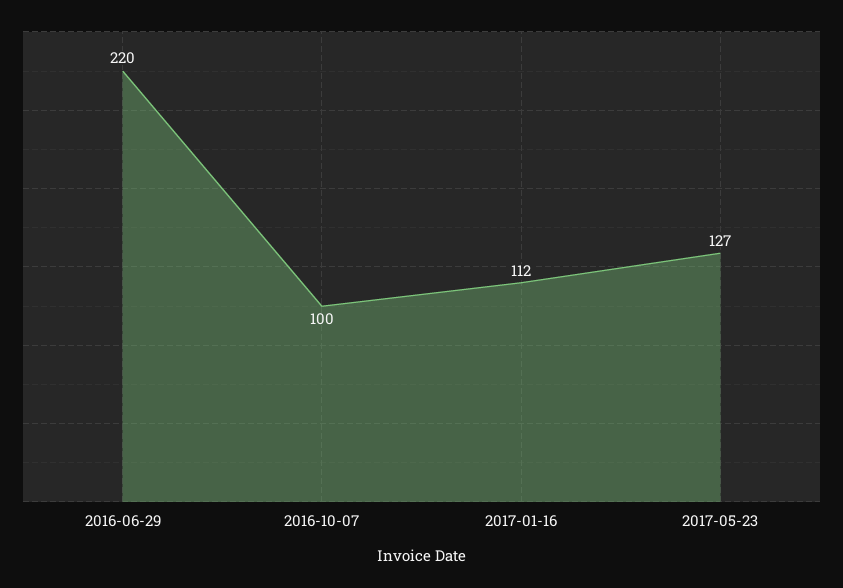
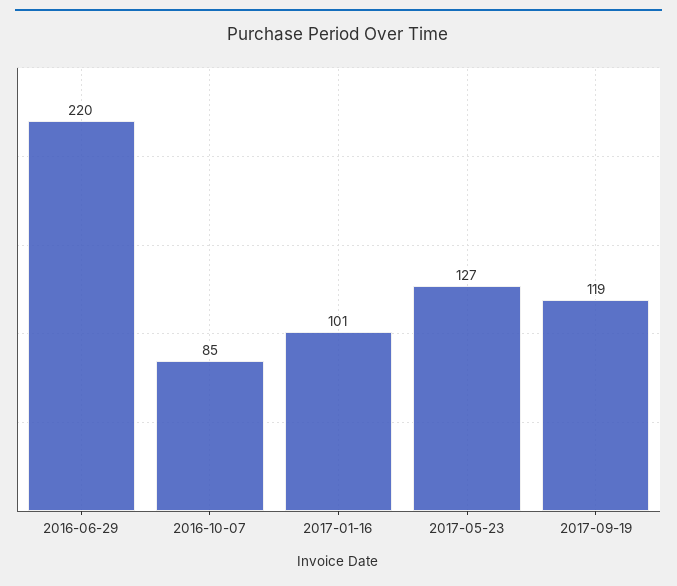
2016-10-07: 100 -> 85
2017-01-16: 112 -> 101
2017-09-19: none -> 119

